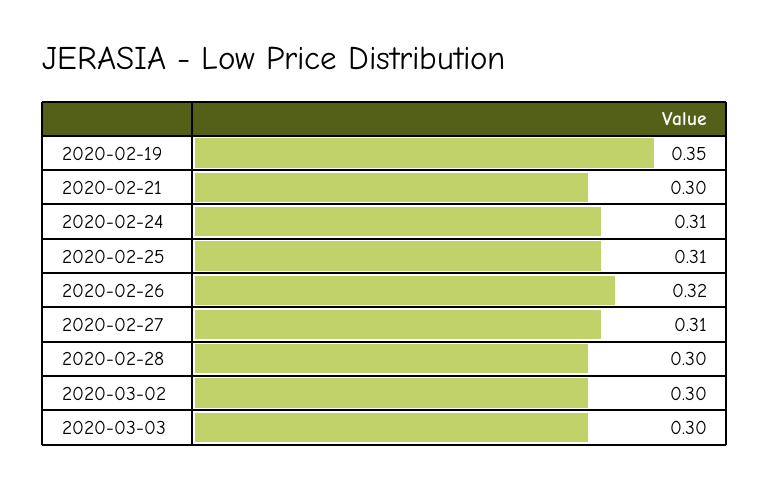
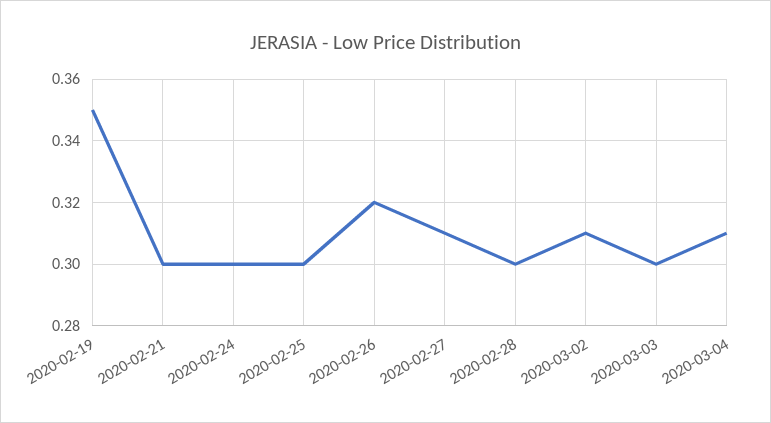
2020-02-24: 0.31 -> 0.3
2020-02-25: 0.31 -> 0.3
2020-03-02: 0.3 -> 0.31
2020-03-04: none -> 0.31

